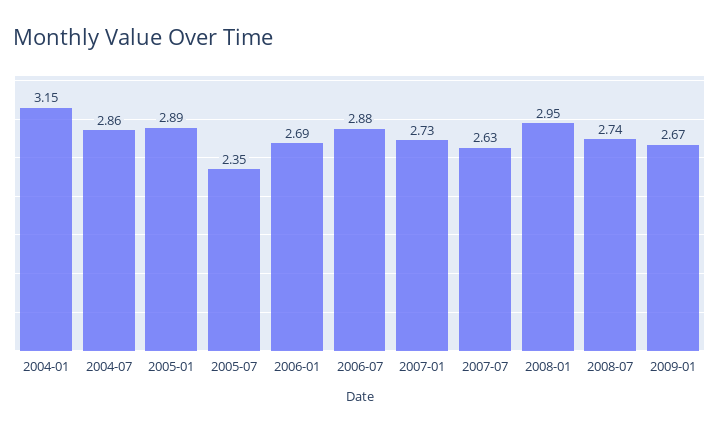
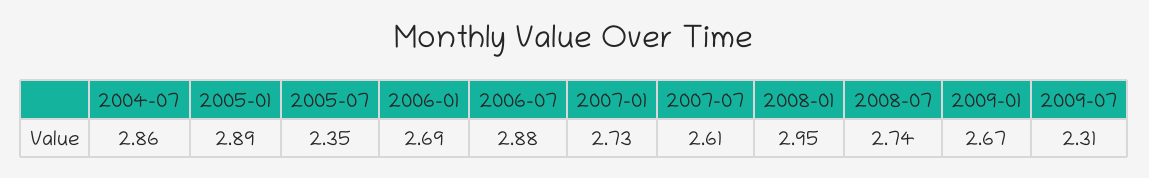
2004-01: 3.15 -> none
2007-07: 2.63 -> 2.61
2009-07: none -> 2.31

